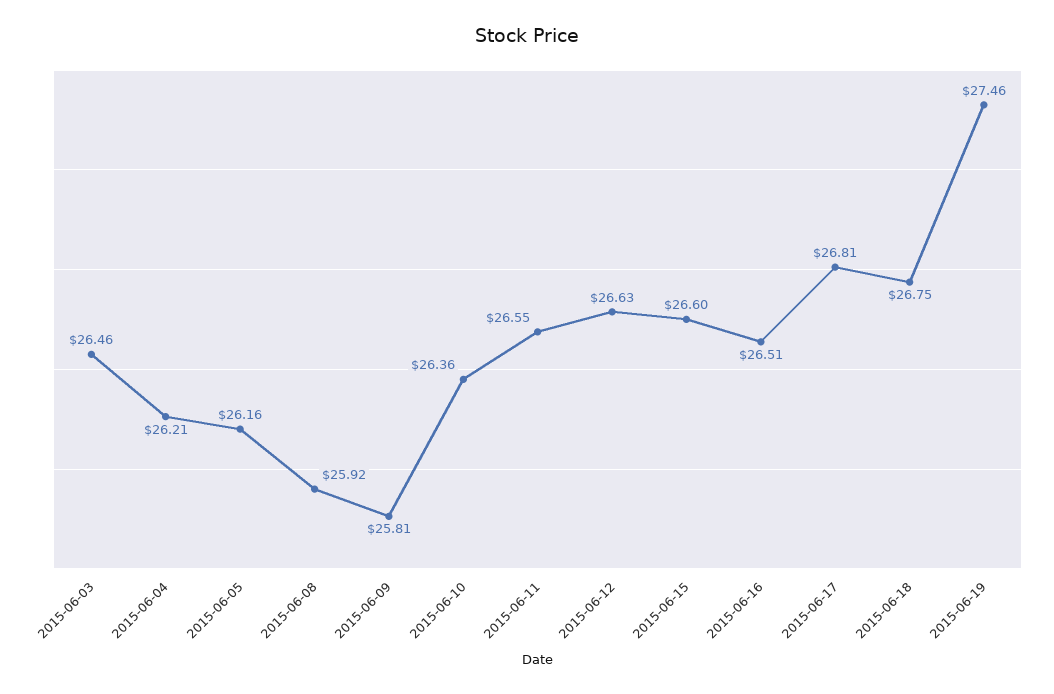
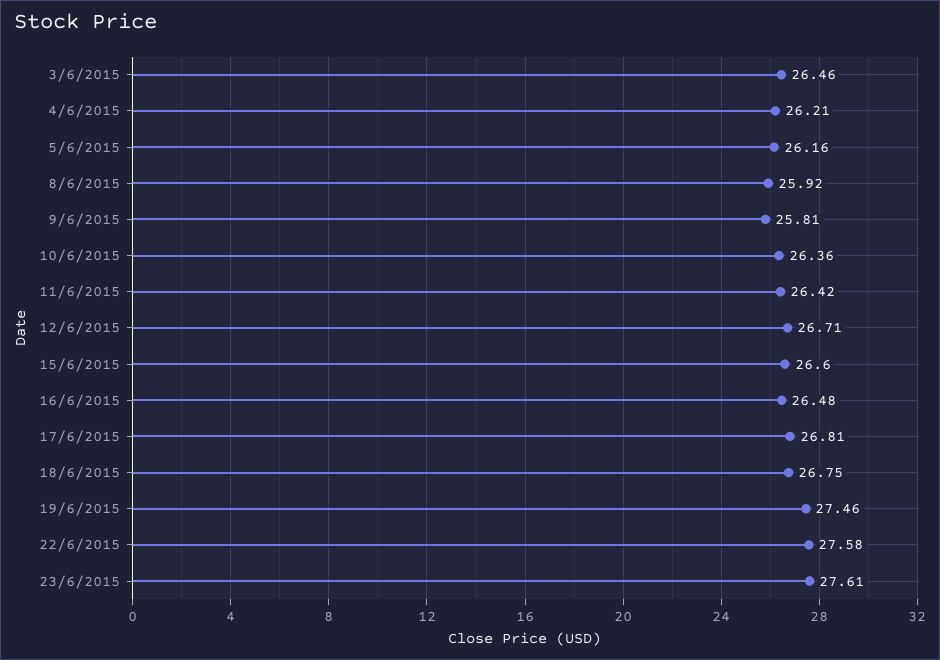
2015-06-11: 26.55 -> 26.42
2015-06-12: 26.63 -> 26.71
2015-06-16: 26.51 -> 26.48
22/6/2015: none -> 27.58
23/6/2015: none -> 27.61

